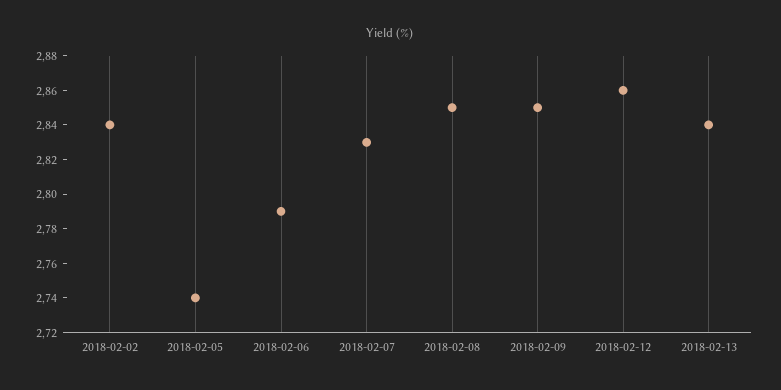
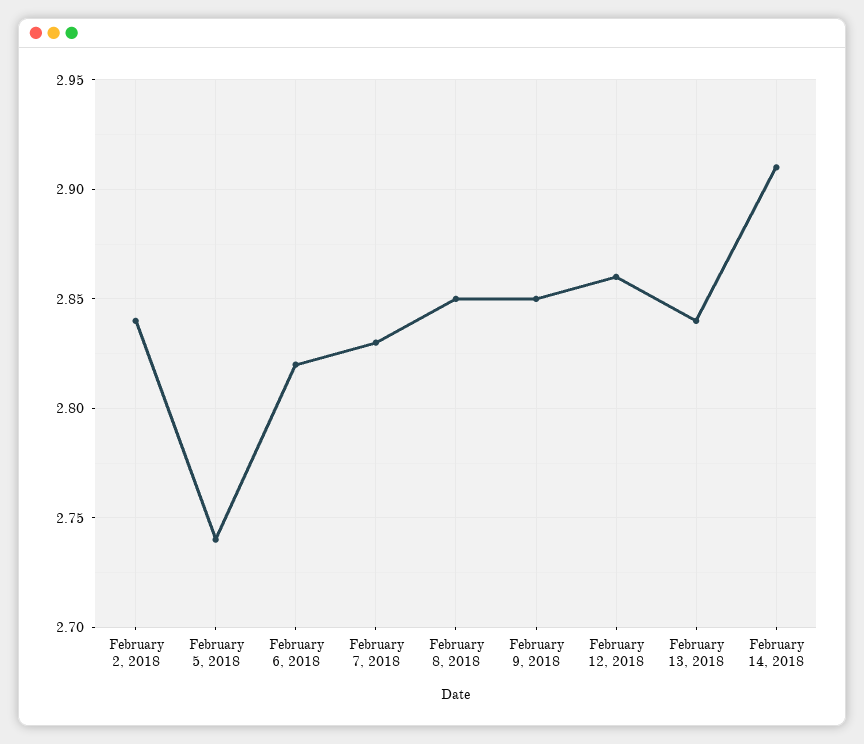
2018-02-06: 2.79 -> 2.82
February 14, 2018: none -> 2.91

